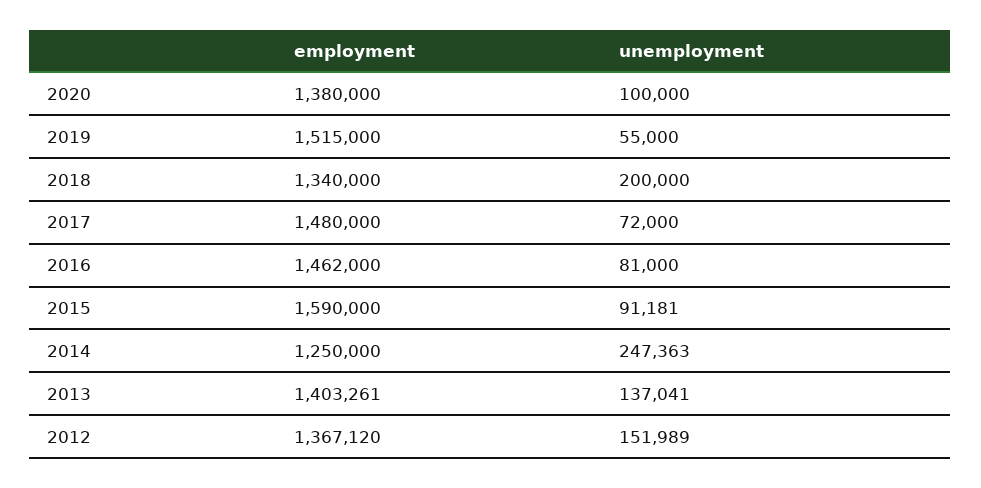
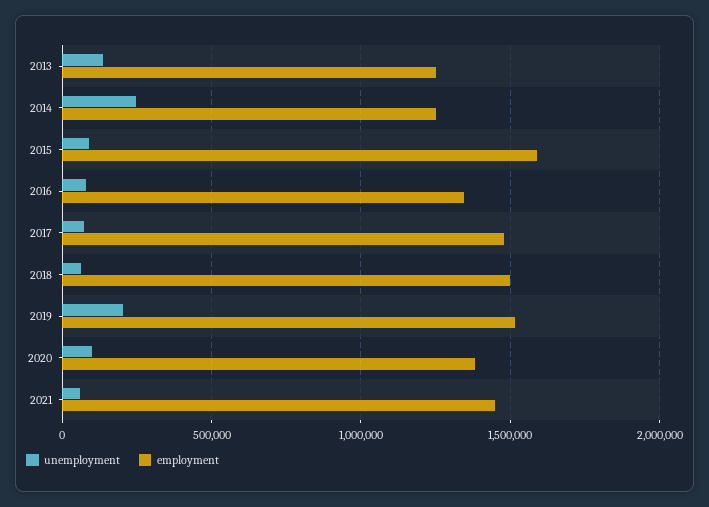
unemployment, 2019: 55000 -> 200000
employment, 2018: 1340000 -> 1500000
unemployment, 2018: 200000 -> 50000
employment, 2016: 1462000 -> 1350000
employment, 2013: 1403261 -> 1250000
employment, 2012: 1367120 -> none
unemployment, 2012: 151989 -> none
unemployment, 2021: none -> 50000
employment, 2021: none -> 1450000

